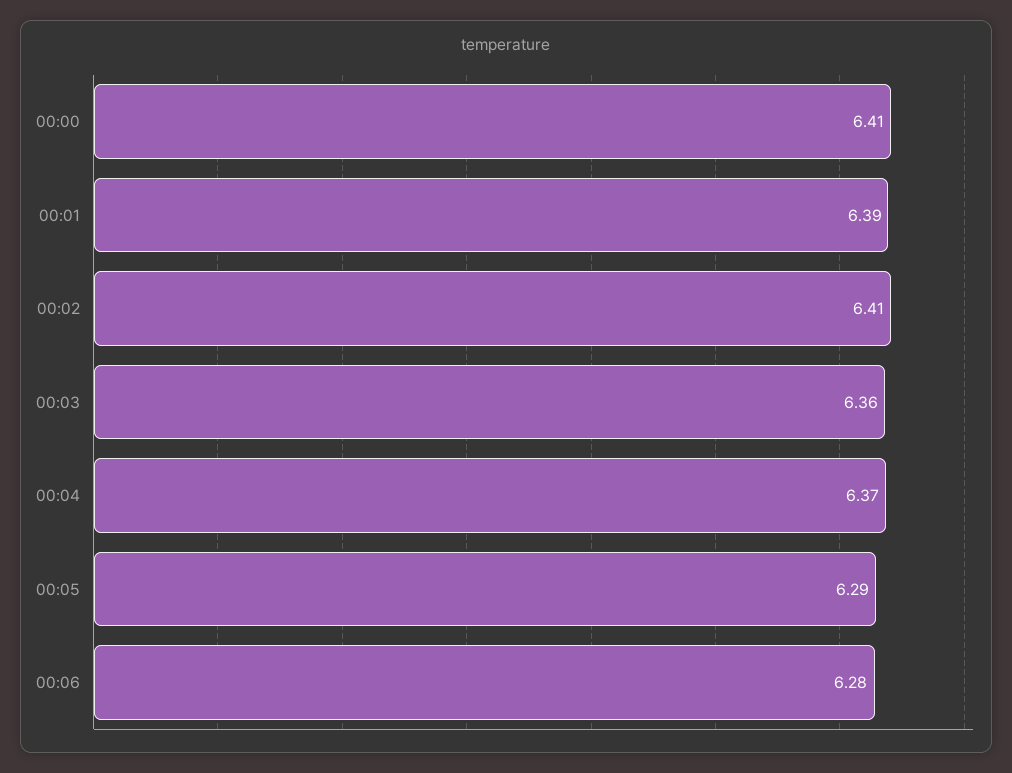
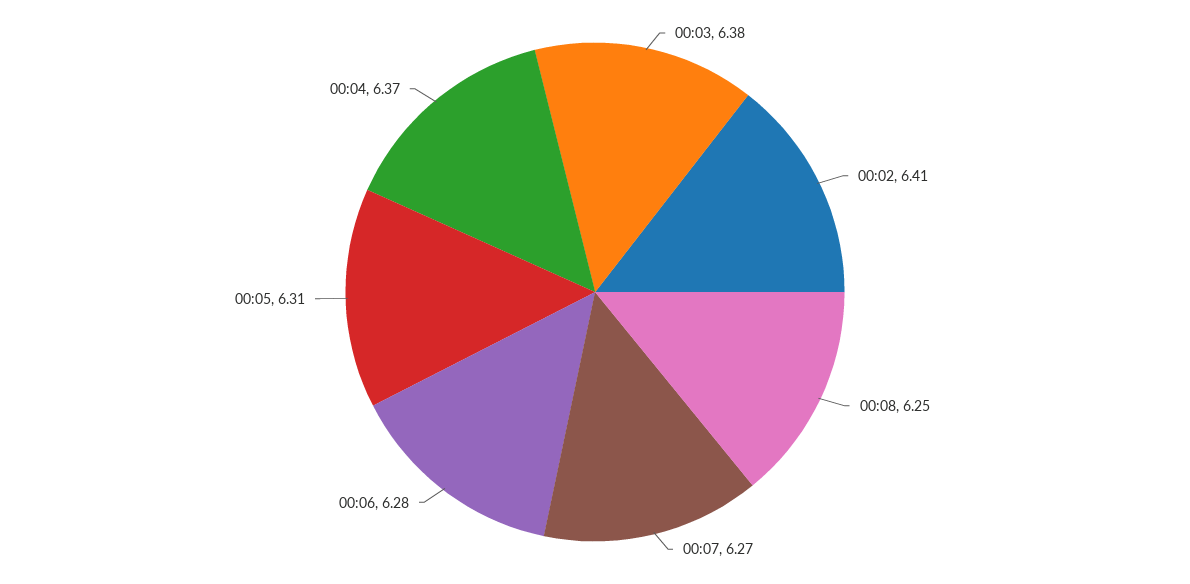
00:00: 6.41 -> none
00:01: 6.39 -> none
00:03: 6.36 -> 6.38
00:05: 6.29 -> 6.31
00:08: none -> 6.25
00:07: none -> 6.27

